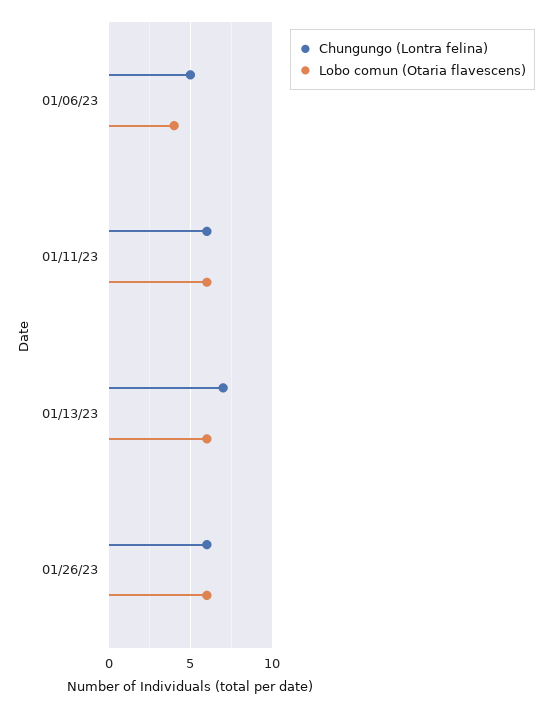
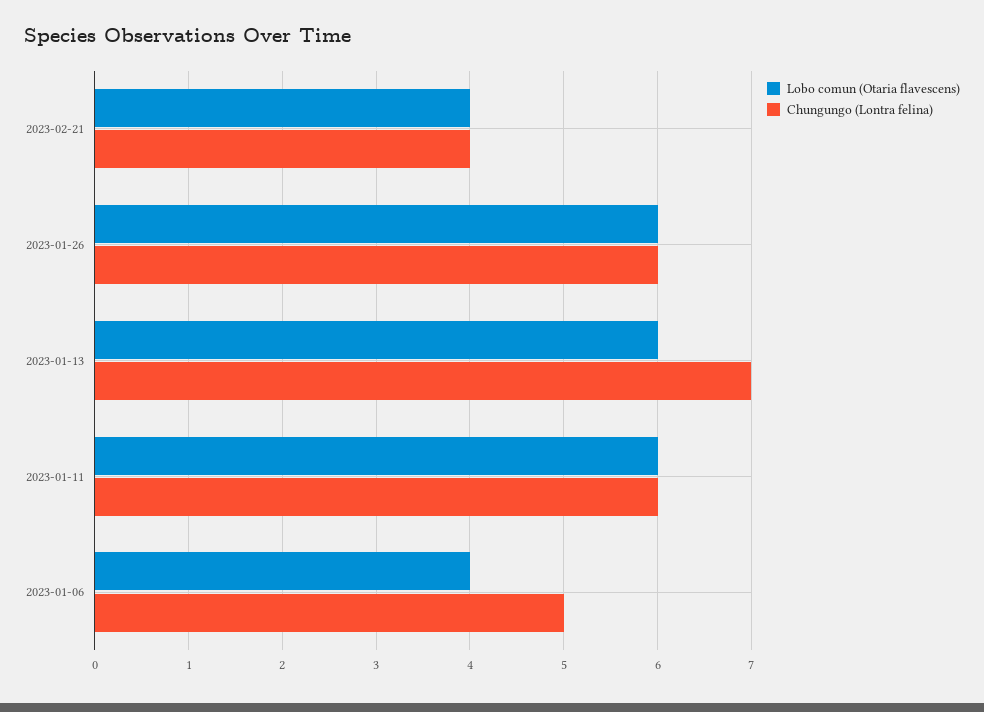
Lobo comun (Otaria flavescens), 2023-02-21: none -> 4
Chungungo (Lontra felina), 2023-02-21: none -> 4

